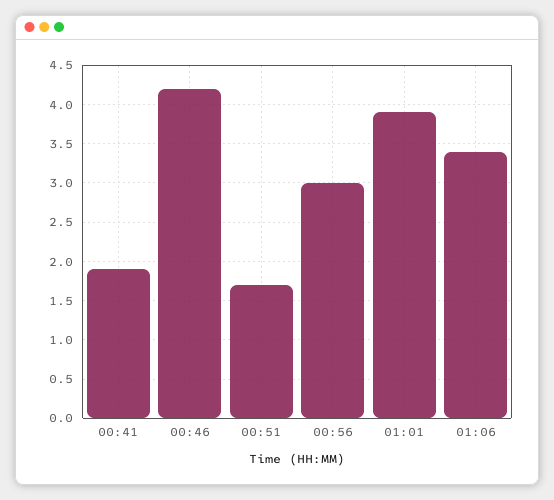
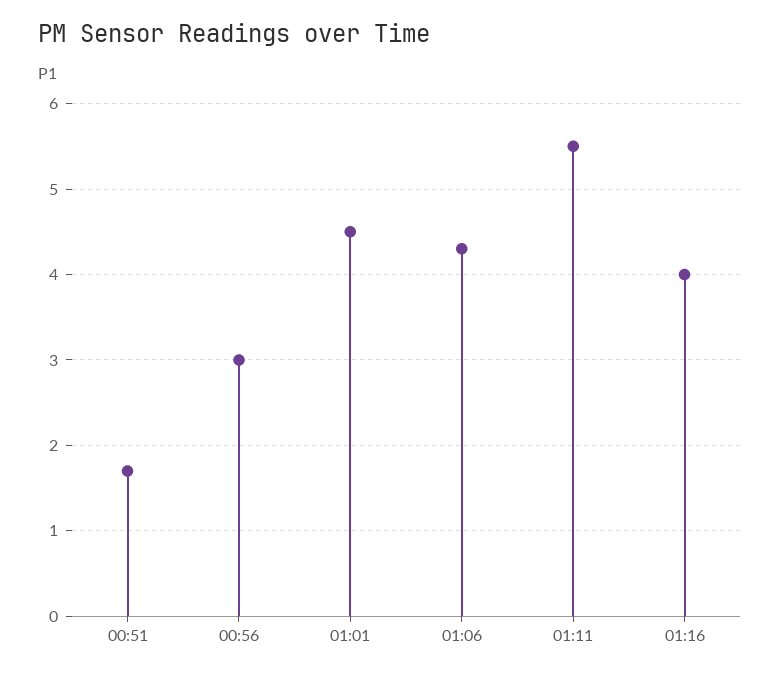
00:41: 1.9 -> none
00:46: 4.2 -> none
01:01: 3.9 -> 4.5
01:06: 3.4 -> 4.3
01:11: none -> 5.5
01:16: none -> 4

